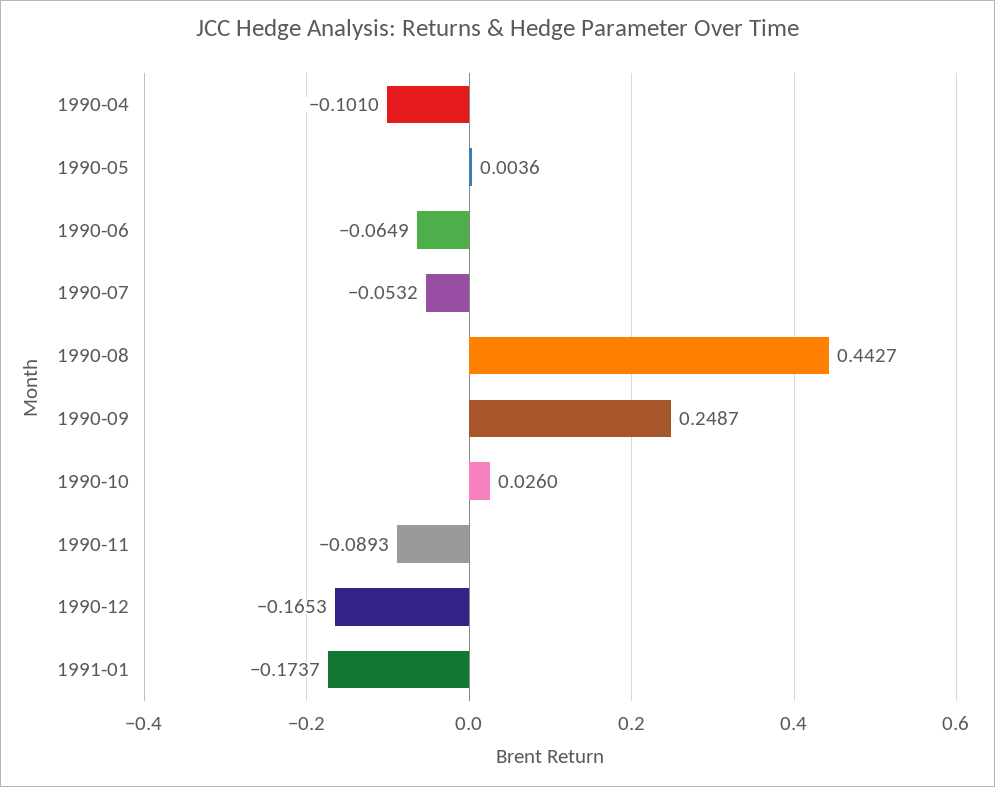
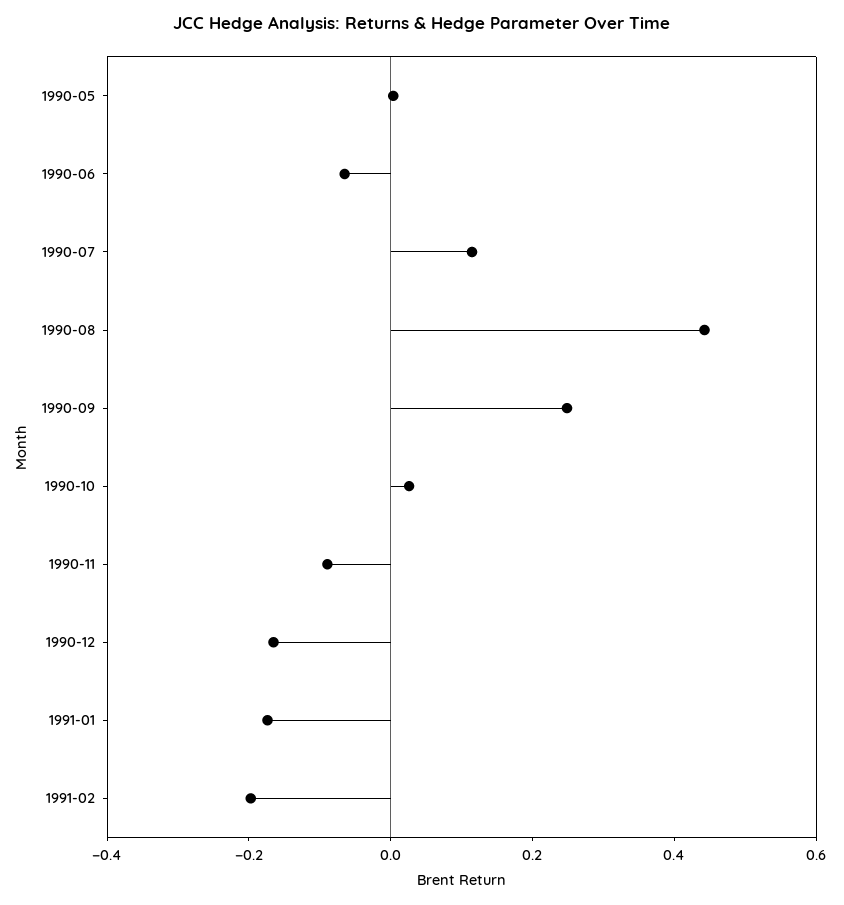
1990-04: -0.101 -> none
1990-07: -0.0532 -> 0.1
1991-02: none -> -0.2

